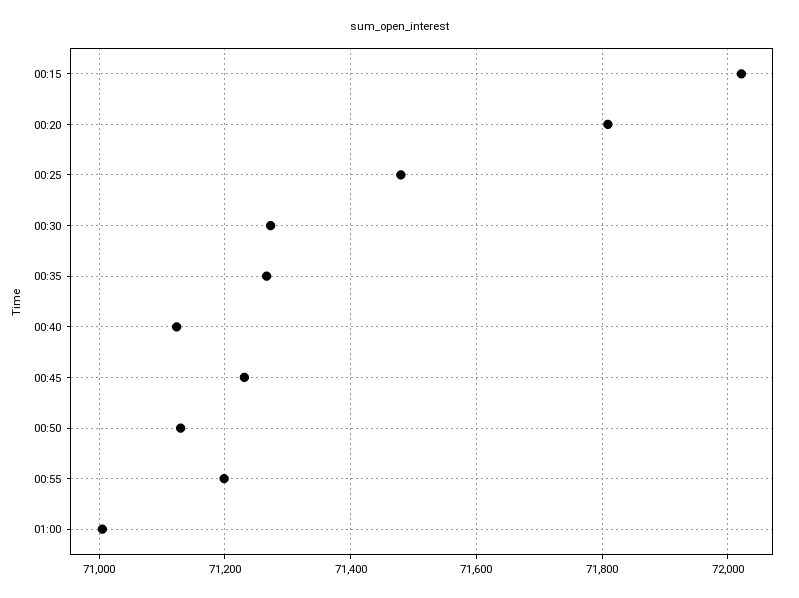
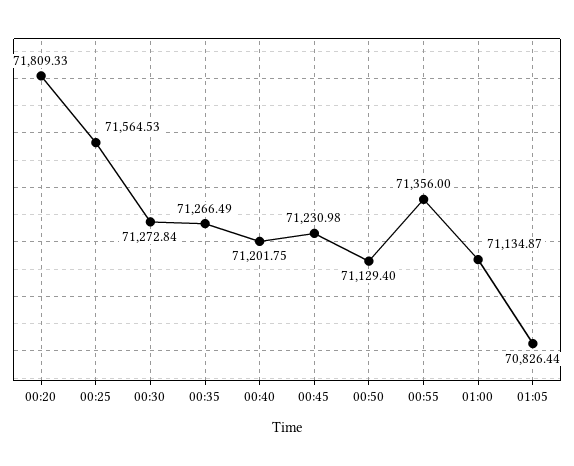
00:15: 72020 -> none
00:25: 71480 -> 71564.53
00:40: 71120 -> 71201.75
00:55: 71200 -> 71356
01:00: 71000 -> 71134.87
01:05: none -> 70826.44

